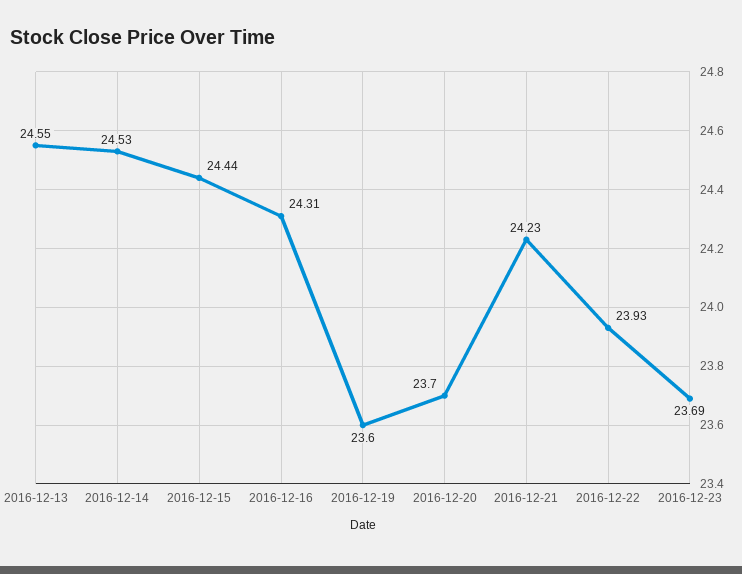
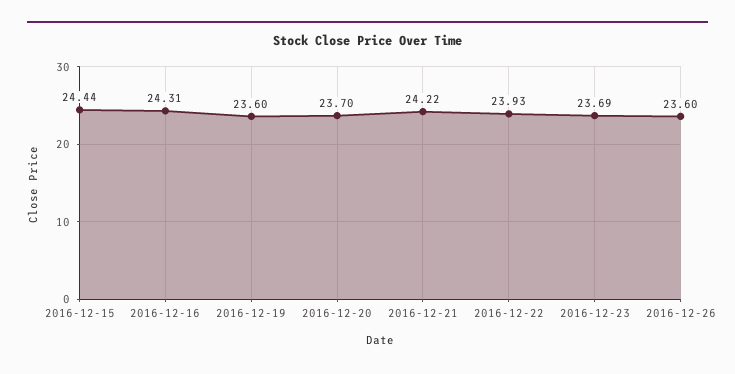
2016-12-13: 24.55 -> none
2016-12-14: 24.53 -> none
2016-12-21: 24.23 -> 24.22
2016-12-26: none -> 23.6

